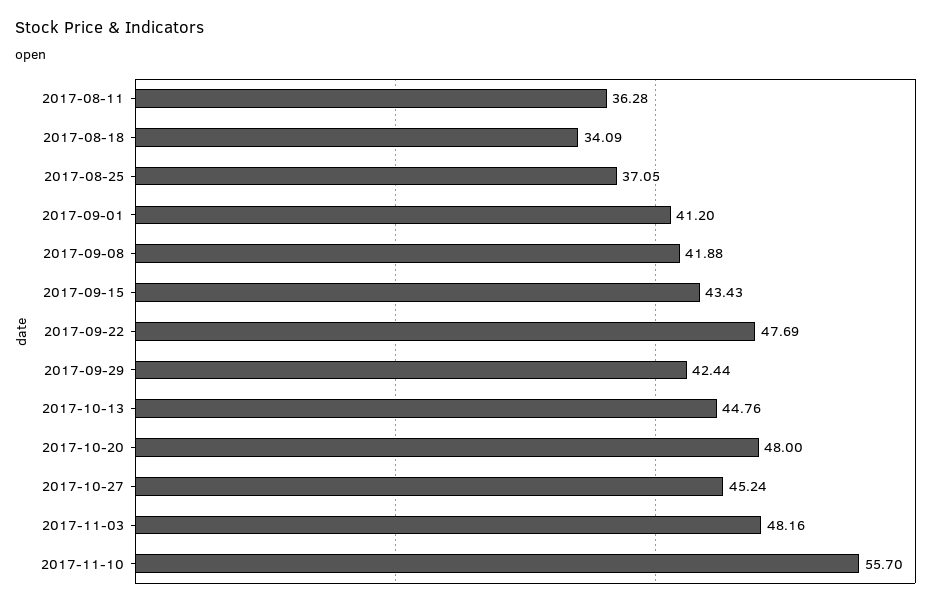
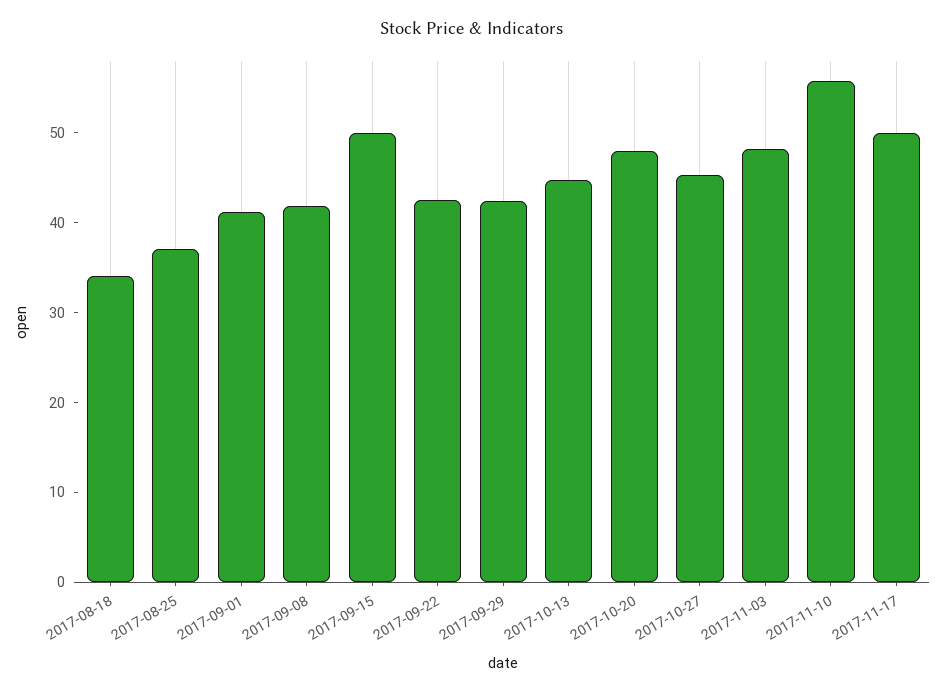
2017-08-11: 36.28 -> none
2017-09-15: 43.43 -> 50
2017-09-22: 47.69 -> 42
2017-11-17: none -> 50

